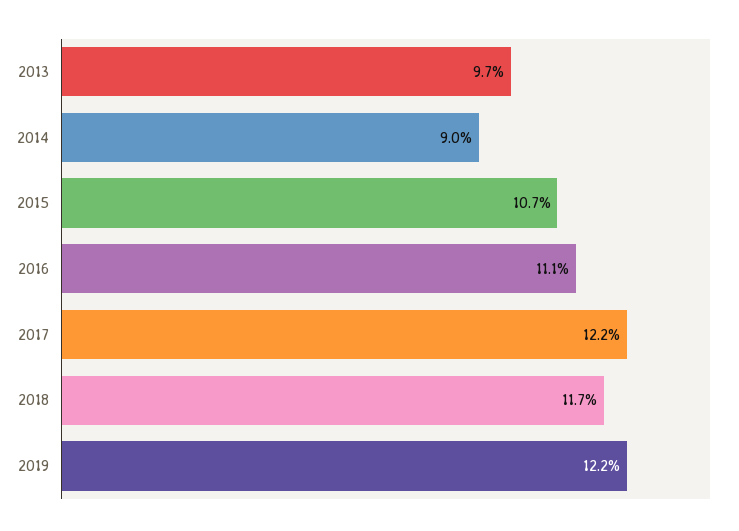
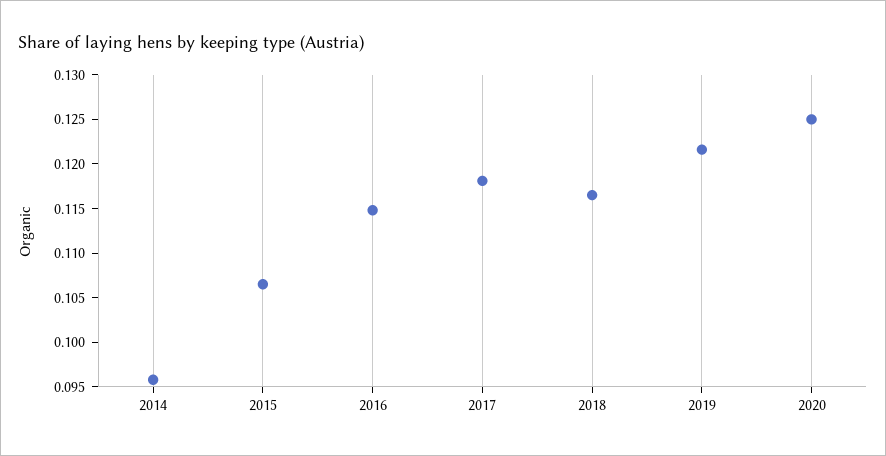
2013: 0.097 -> none
2014: 0.09 -> 0.096
2016: 0.111 -> 0.115
2017: 0.122 -> 0.118
2020: none -> 0.125

